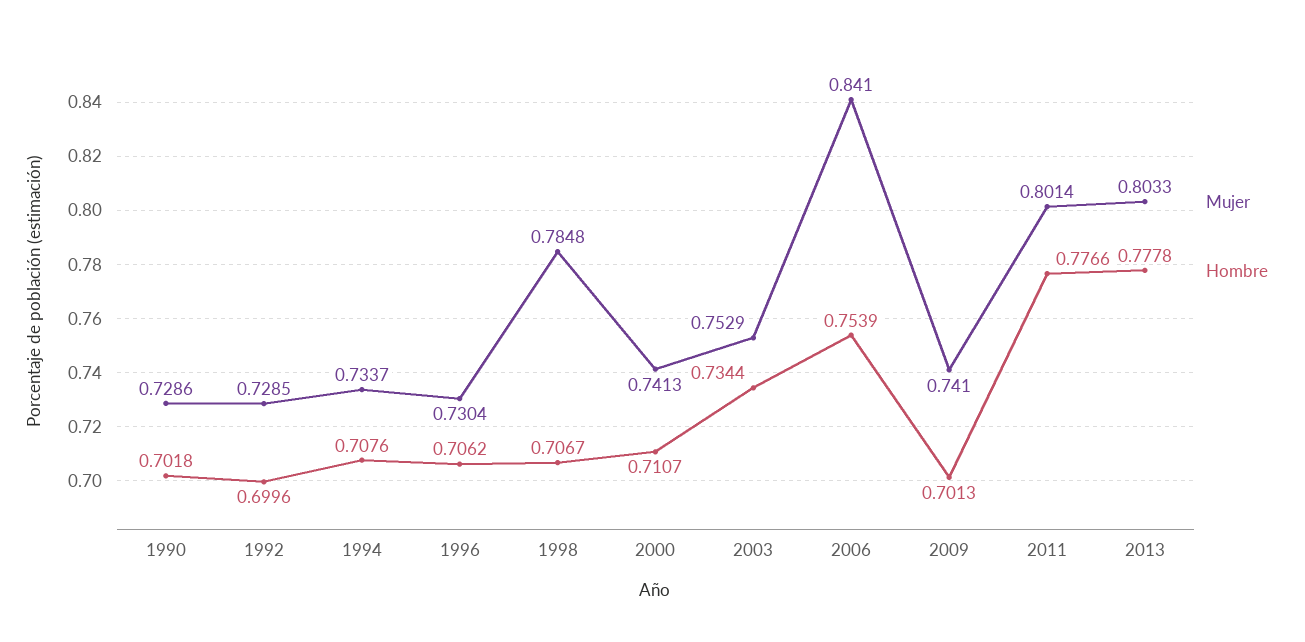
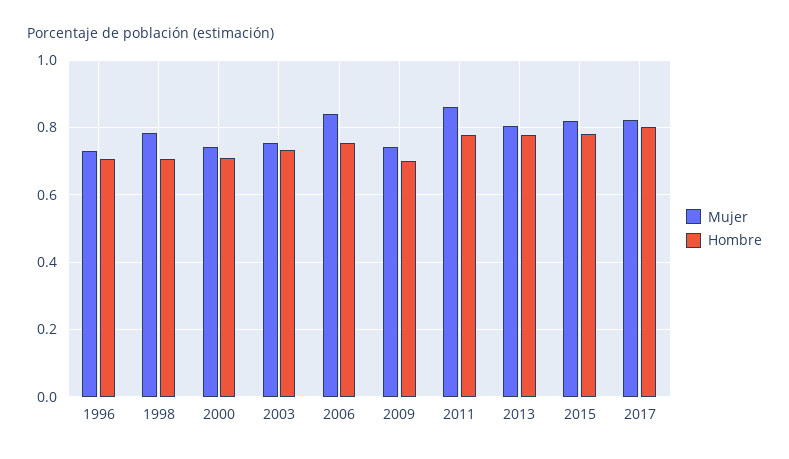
Mujer, 1990: 0.7286 -> none
Hombre, 1990: 0.7018 -> none
Mujer, 1992: 0.7285 -> none
Hombre, 1992: 0.6996 -> none
Mujer, 1994: 0.7337 -> none
Hombre, 1994: 0.7076 -> none
Mujer, 2011: 0.8014 -> 0.86
Mujer, 2015: none -> 0.82
Hombre, 2015: none -> 0.78
Mujer, 2017: none -> 0.82
Hombre, 2017: none -> 0.8

